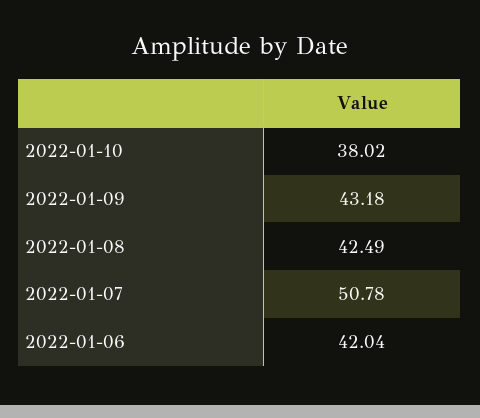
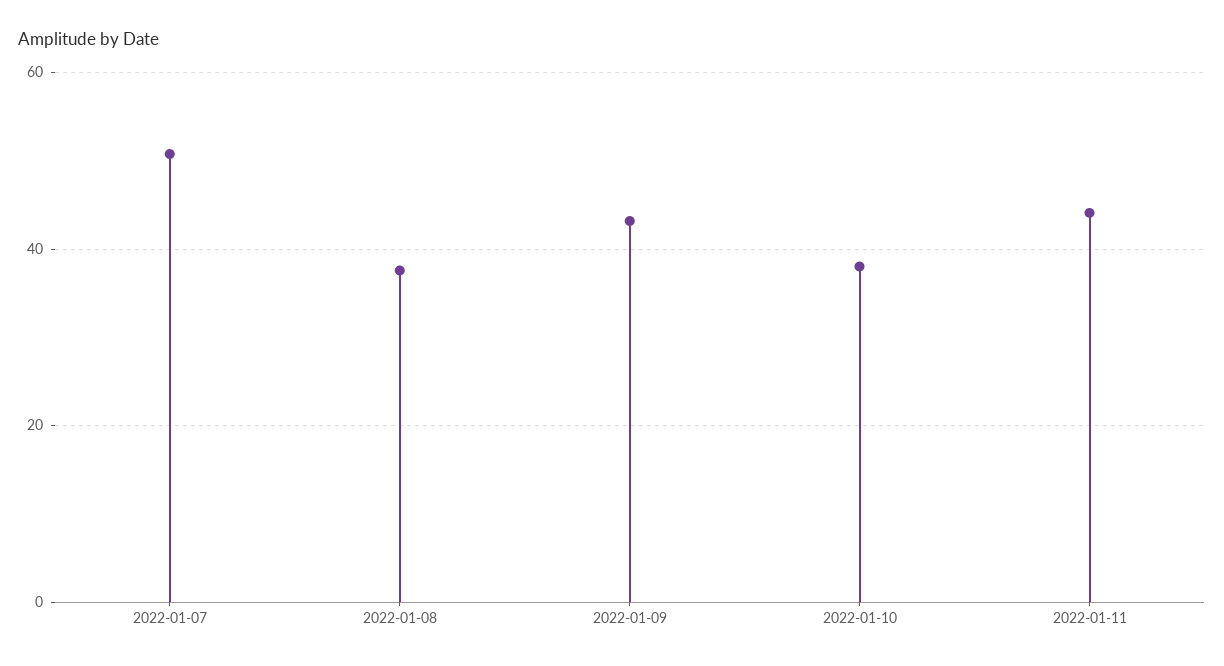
2022-01-08: 42.49 -> 38
2022-01-06: 42.04 -> none
2022-01-11: none -> 44

